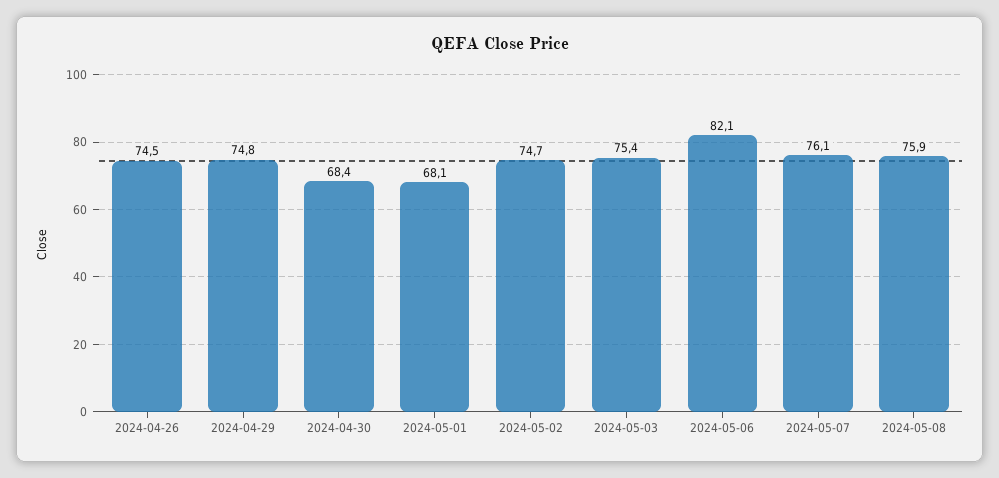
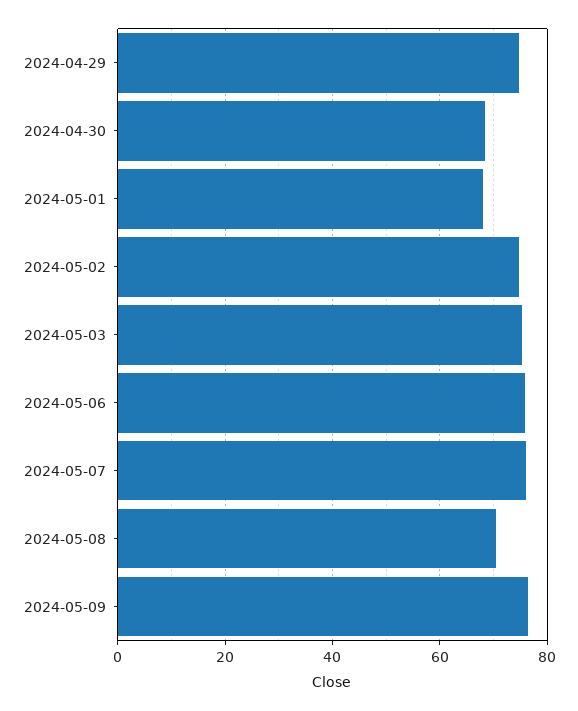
2024-04-26: 74.5 -> none
2024-05-06: 82.1 -> 76
2024-05-08: 75.9 -> 70
2024-05-09: none -> 76

